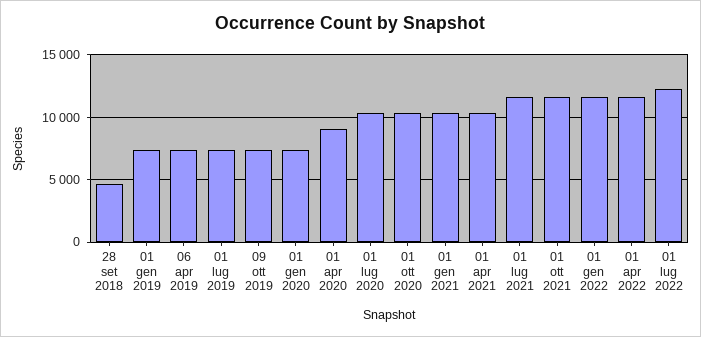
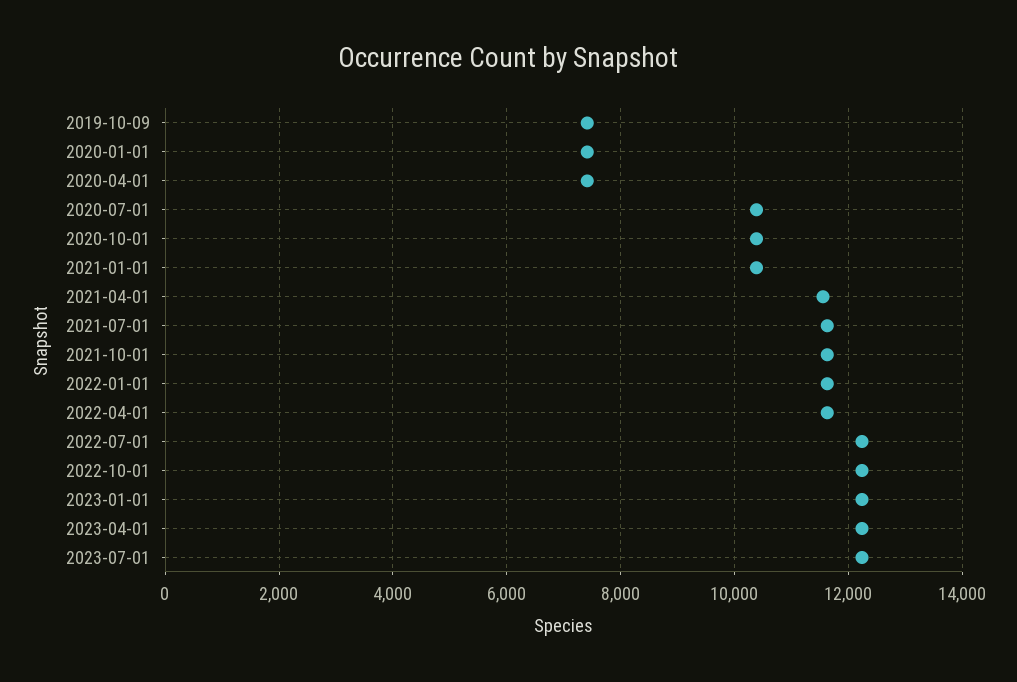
28 set 2018: 4500 -> none
01 gen 2019: 7500 -> none
06 apr 2019: 7500 -> none
01 lug 2019: 7500 -> none
01 apr 2020: 9000 -> 7400
01 apr 2021: 10500 -> 11600
2022-10-01: none -> 12200
2023-01-01: none -> 12200
2023-04-01: none -> 12200
2023-07-01: none -> 12200

